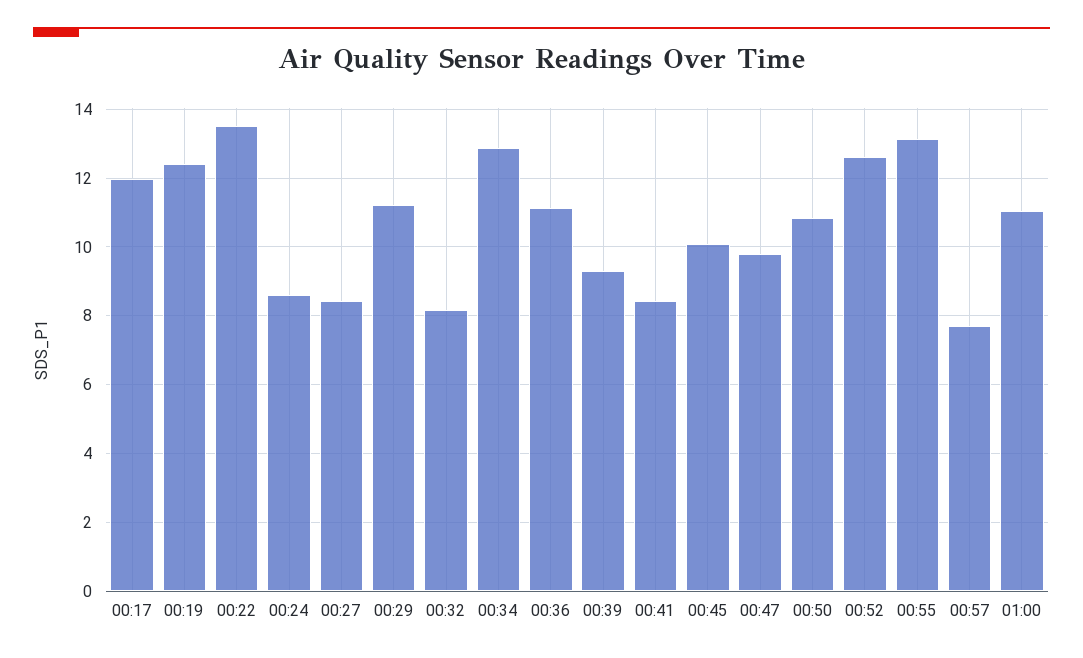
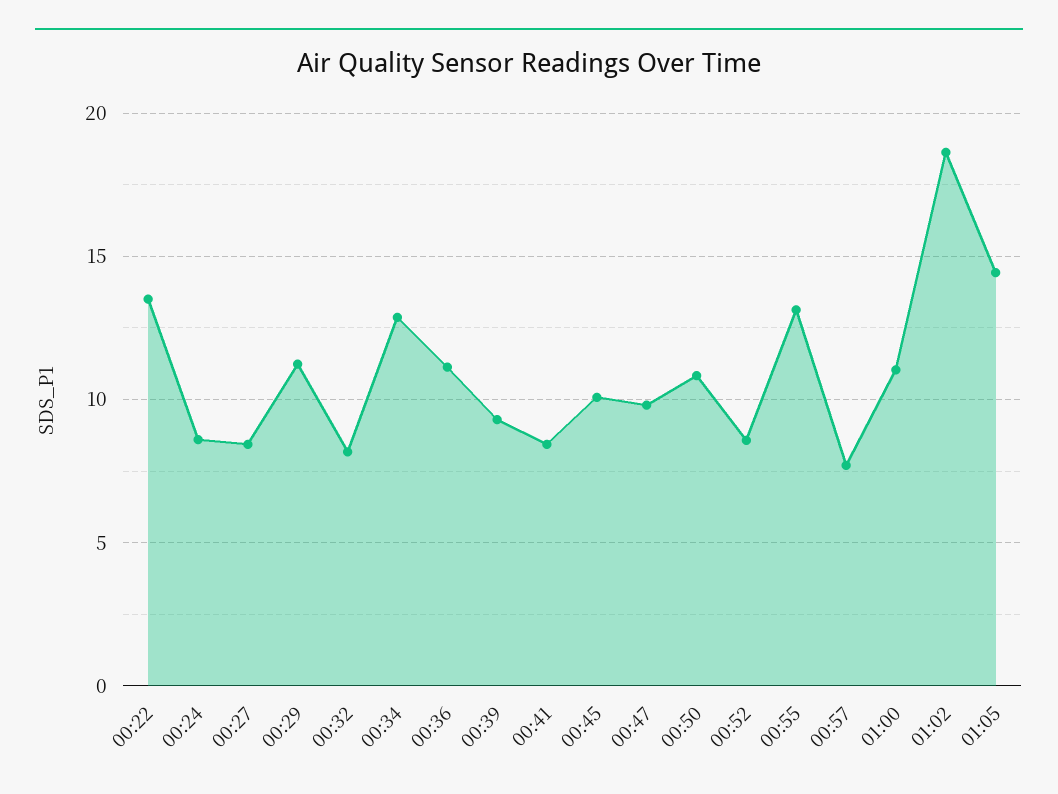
00:17: 12 -> none
00:19: 12.4 -> none
00:52: 12.6 -> 8.5
01:02: none -> 18.5
01:05: none -> 14.5

